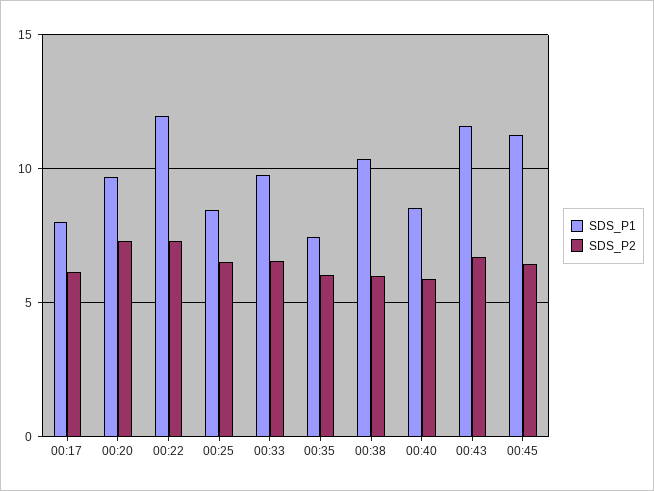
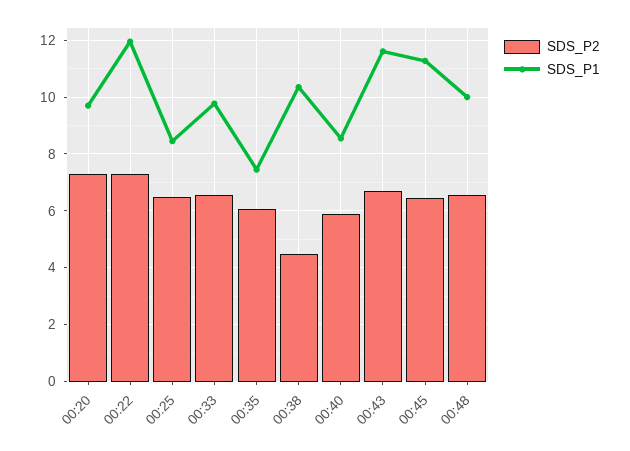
SDS_P1, 00:17: 8 -> none
SDS_P2, 00:17: 6 -> none
SDS_P2, 00:38: 6 -> 4.5
SDS_P2, 00:48: none -> 6.5
SDS_P1, 00:48: none -> 10

